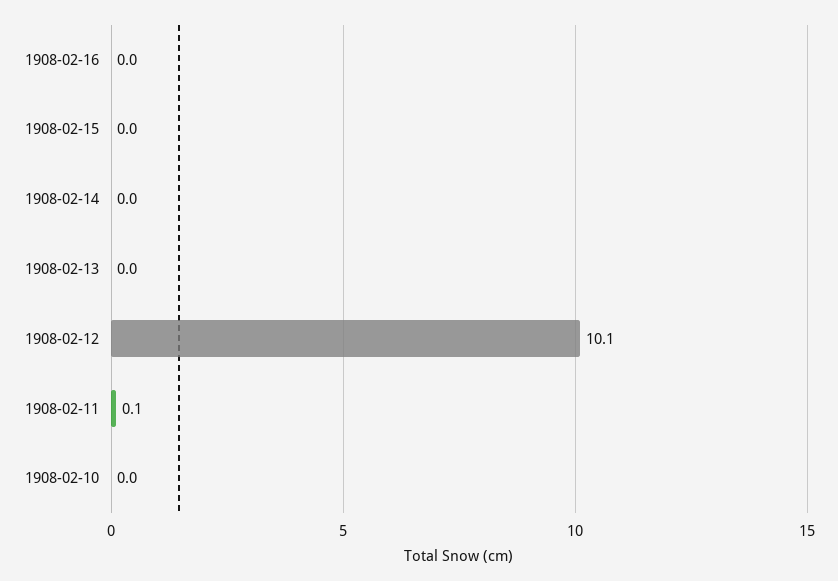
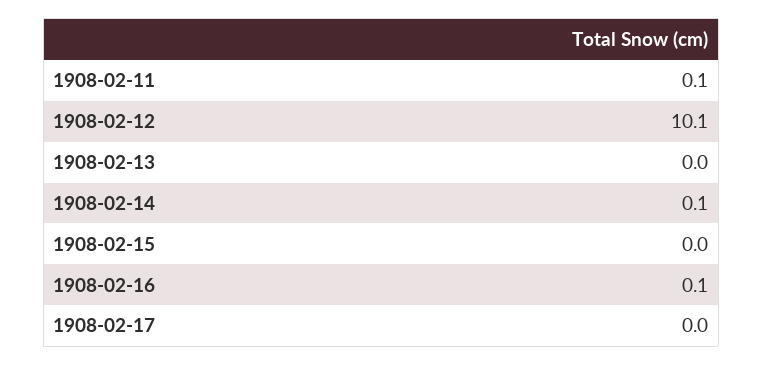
1908-02-16: 0 -> 0.1
1908-02-14: 0 -> 0.1
1908-02-10: 0 -> none
1908-02-17: none -> 0

